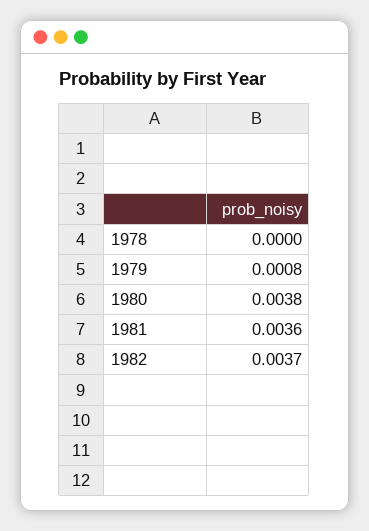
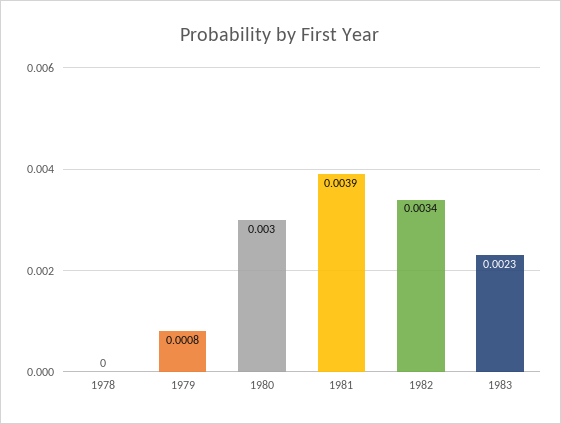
1980: 0.0038 -> 0.003
1981: 0.0036 -> 0.0039
1982: 0.0037 -> 0.0034
1983: none -> 0.0023

